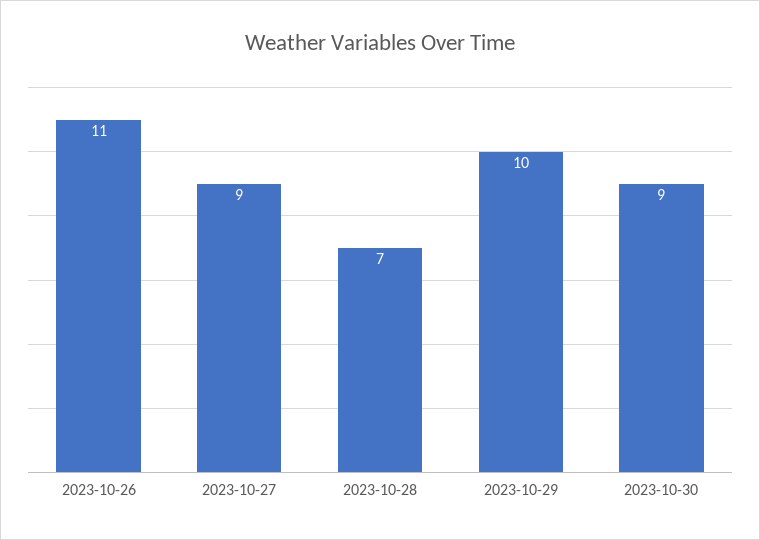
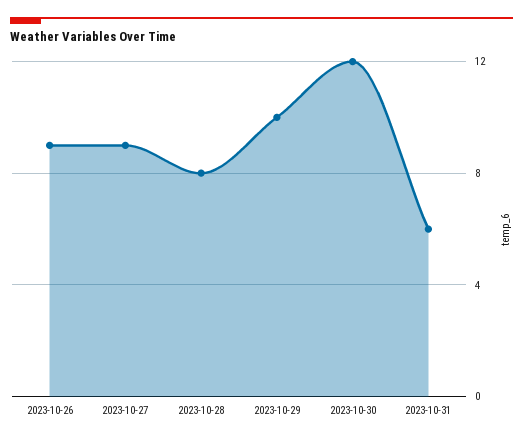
2023-10-26: 11 -> 9
2023-10-28: 7 -> 8
2023-10-30: 9 -> 12
2023-10-31: none -> 6

